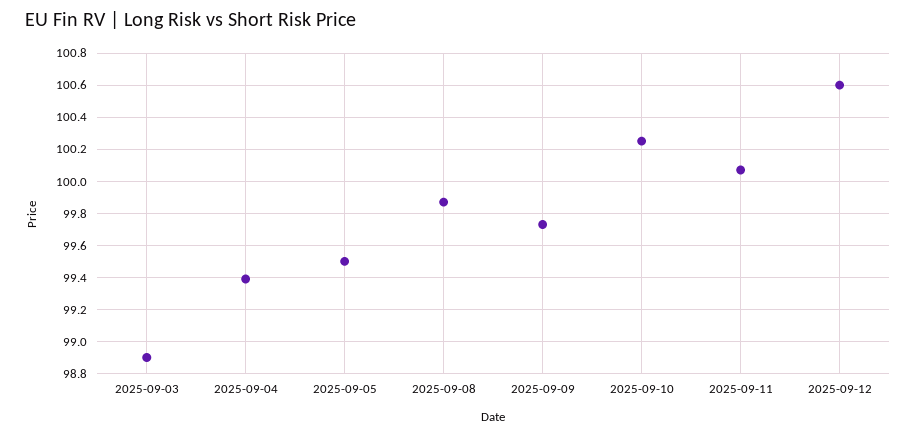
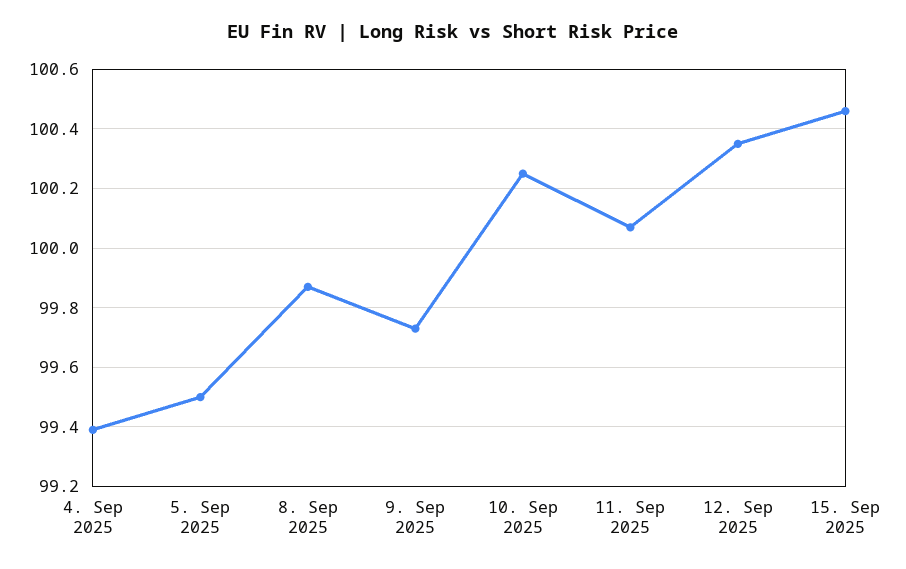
2025-09-03: 98.9 -> none
2025-09-12: 100.6 -> 100.35
15. Sep 2025: none -> 100.45

